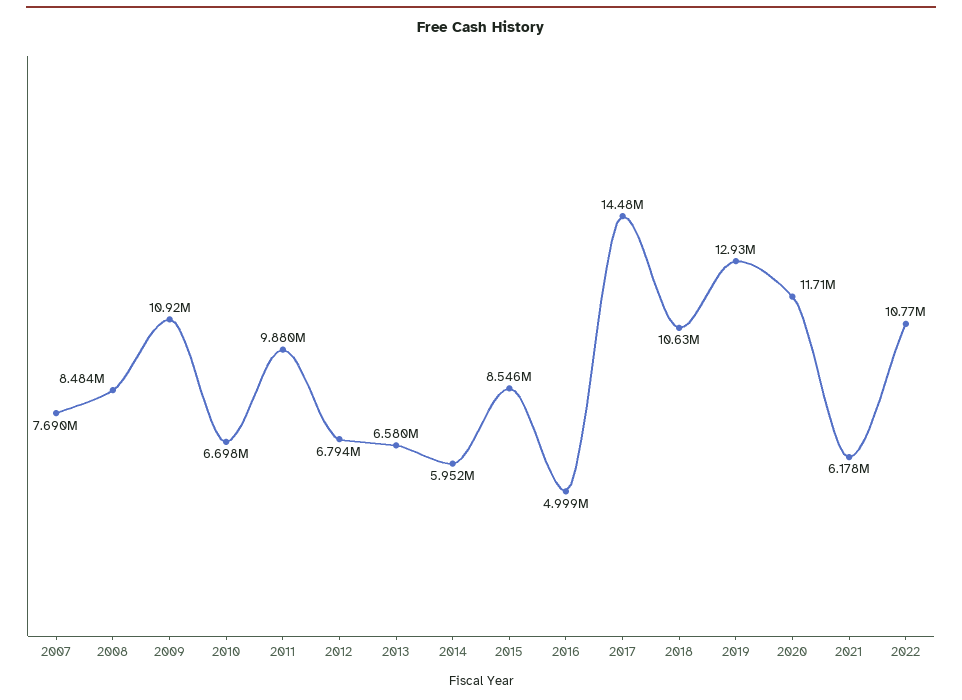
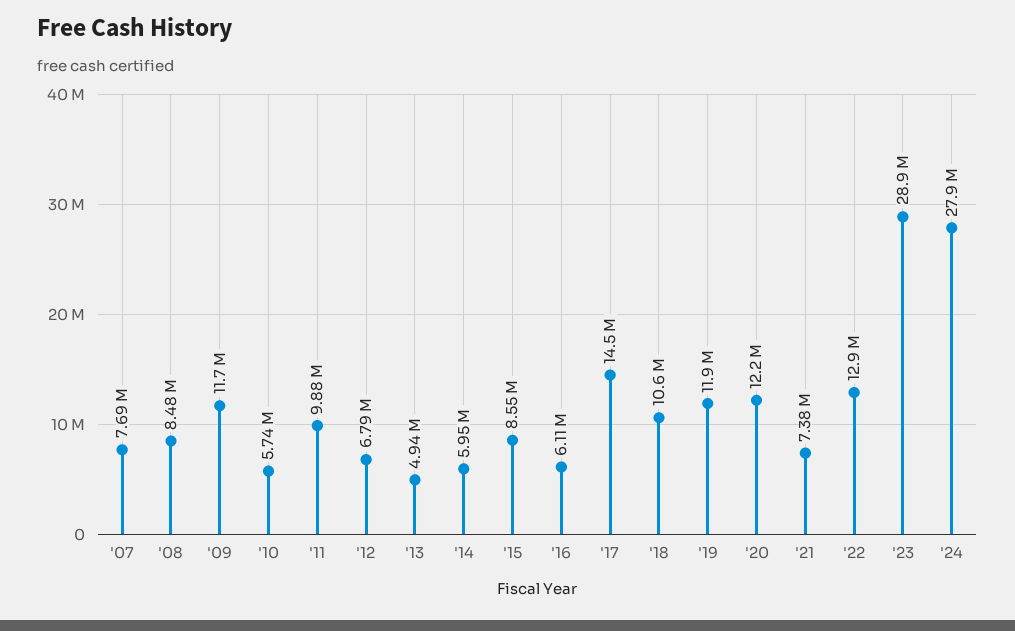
2009: 10920000 -> 11700000
2010: 6698000 -> 5740000
2013: 6580000 -> 4940000
2016: 4999000 -> 6110000
2019: 12930000 -> 11900000
2020: 11710000 -> 12200000
2021: 6178000 -> 7380000
2022: 10770000 -> 12900000
'23: none -> 28900000
'24: none -> 27900000

